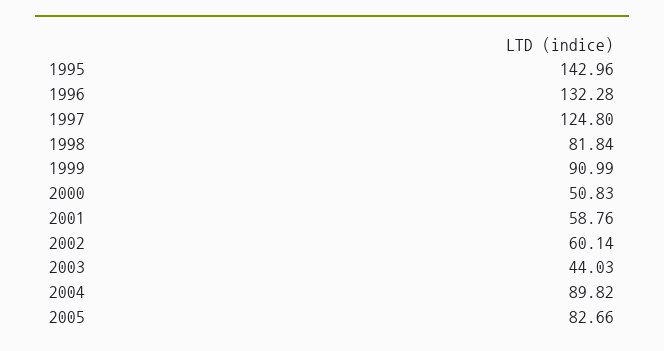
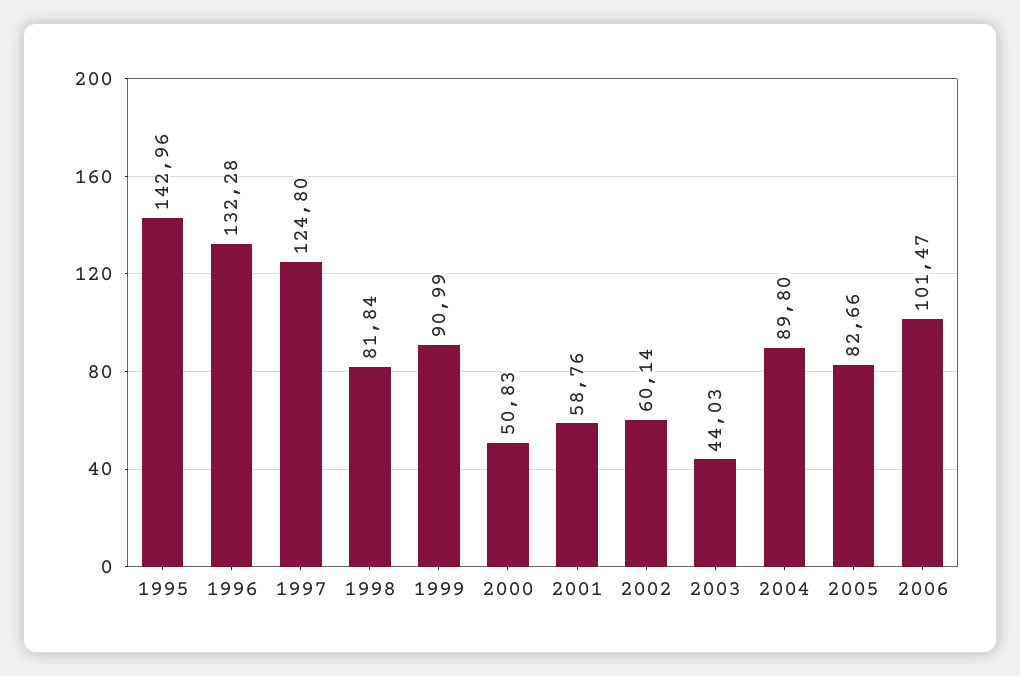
2004: 89.82 -> 89.8
2006: none -> 101.47

